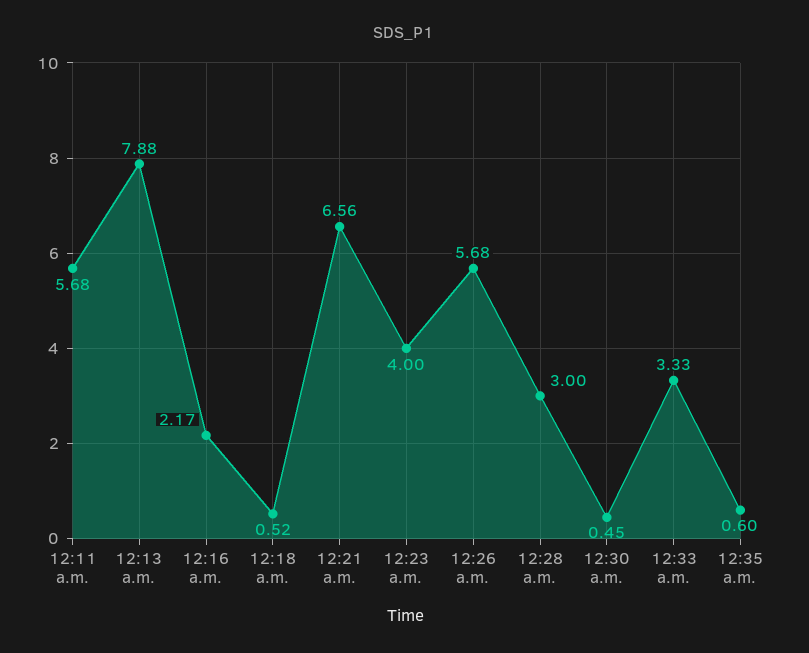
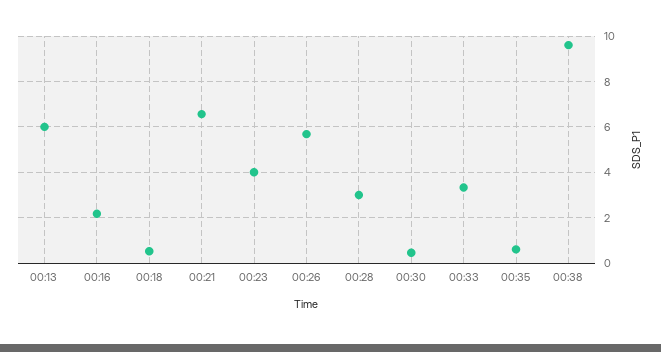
12:11 a.m.: 5.68 -> none
12:13 a.m.: 7.88 -> 6
00:38: none -> 9.5

